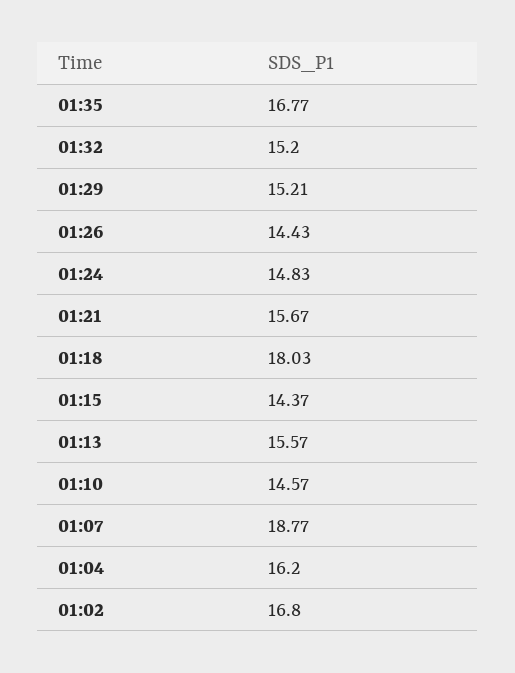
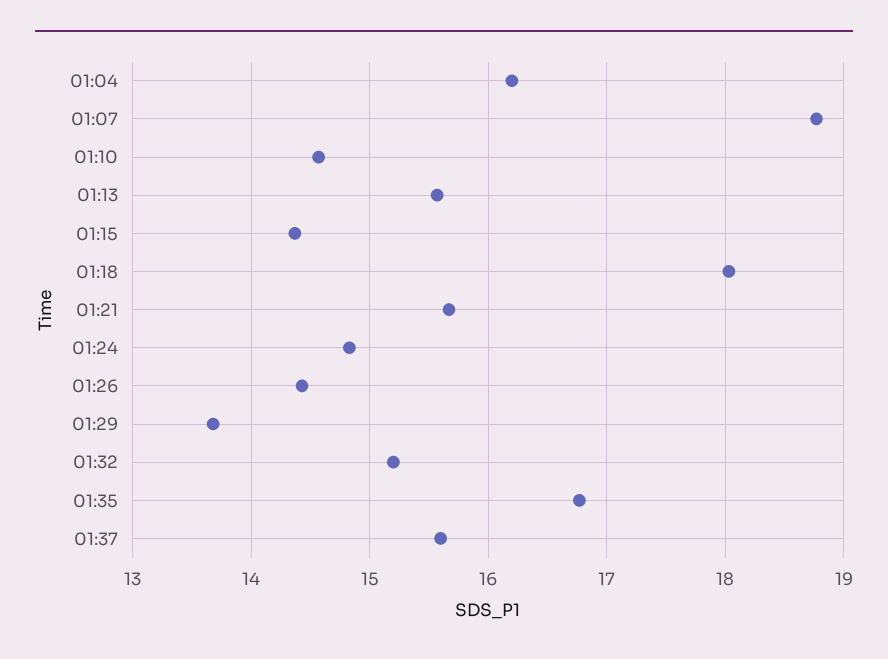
01:29: 15.21 -> 13.7
01:02: 16.8 -> none
01:37: none -> 15.6

